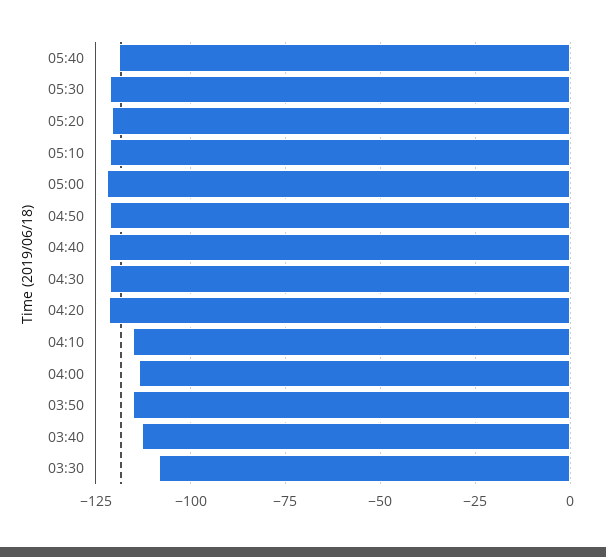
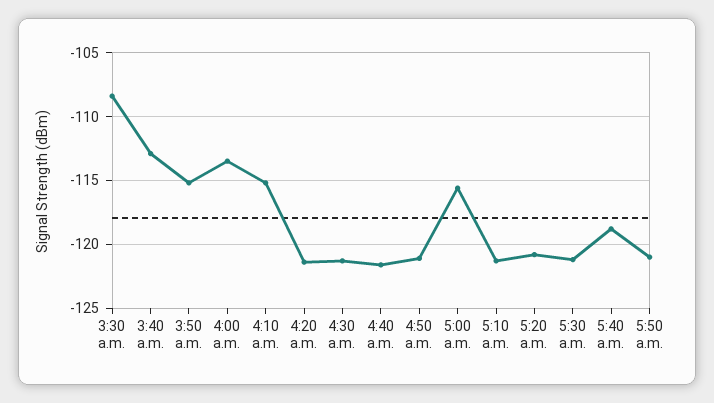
05:00: -122.5 -> -115.5
5:50 a.m.: none -> -121

